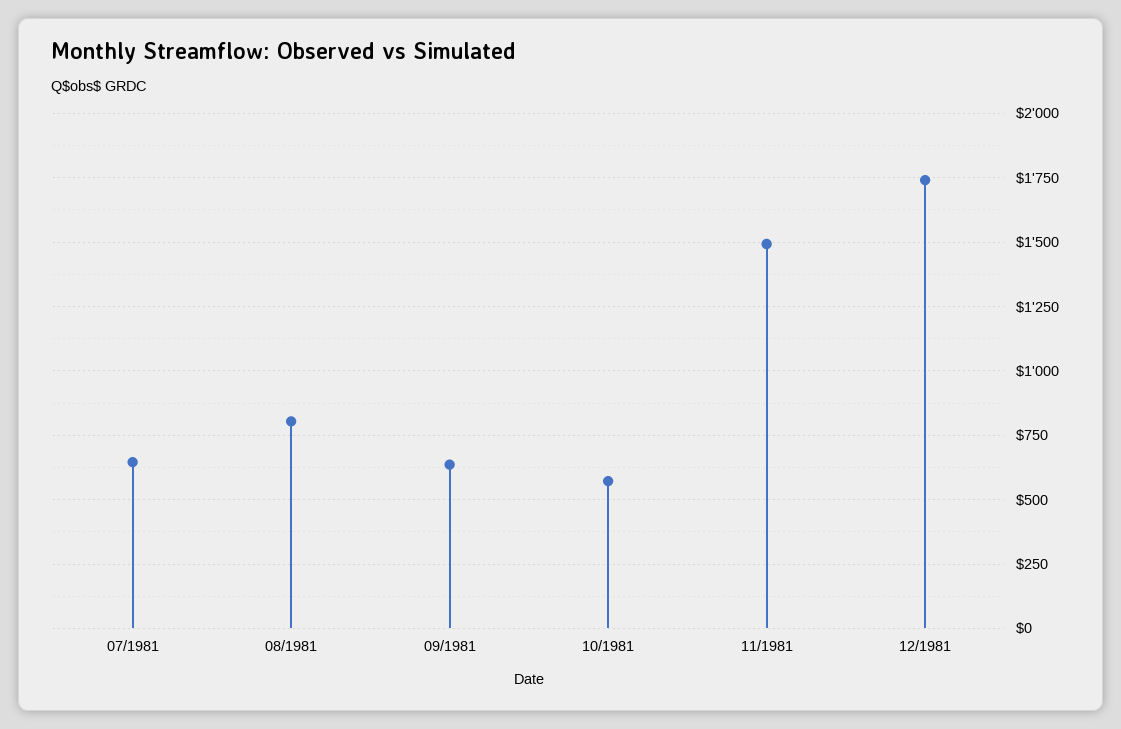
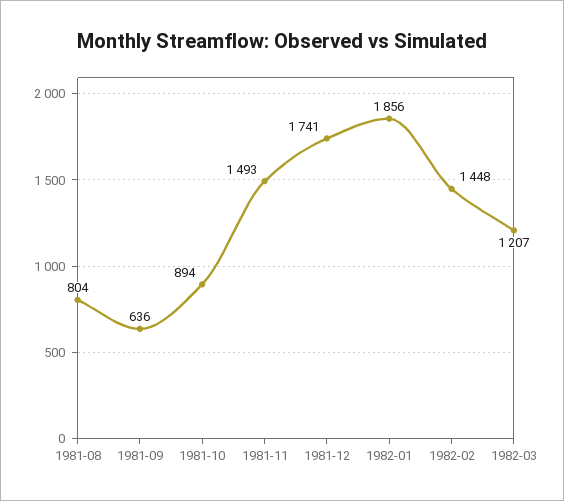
07/1981: 650 -> none
10/1981: 575 -> 894
1982-01: none -> 1856
1982-02: none -> 1448
1982-03: none -> 1207

